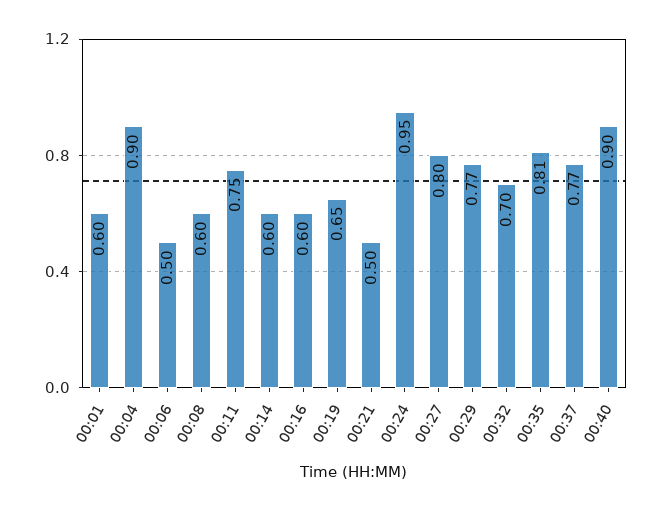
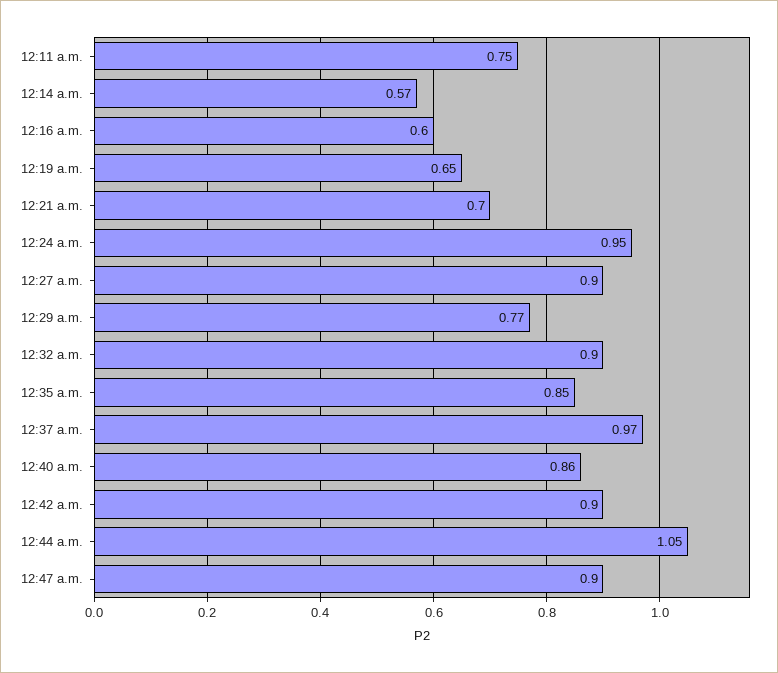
00:01: 0.6 -> none
00:04: 0.9 -> none
00:06: 0.5 -> none
00:08: 0.6 -> none
00:14: 0.6 -> 0.57
00:21: 0.5 -> 0.7
00:27: 0.8 -> 0.9
00:32: 0.7 -> 0.9
00:35: 0.81 -> 0.85
00:37: 0.77 -> 0.97
00:40: 0.9 -> 0.86
12:42 a.m.: none -> 0.9
12:44 a.m.: none -> 1.05
12:47 a.m.: none -> 0.9

